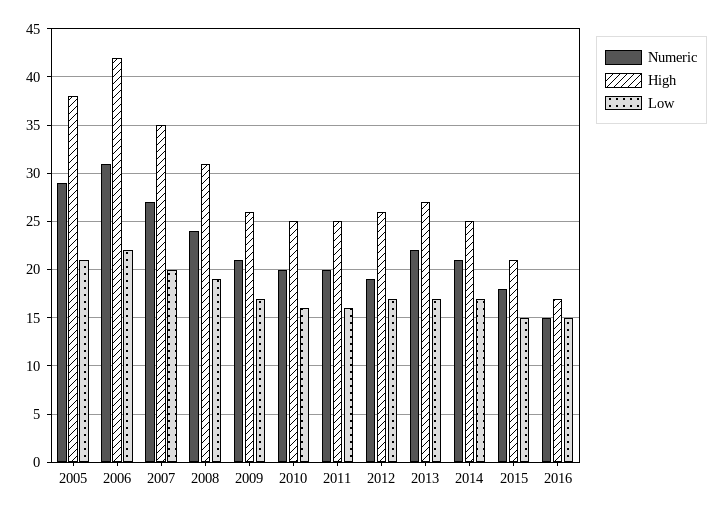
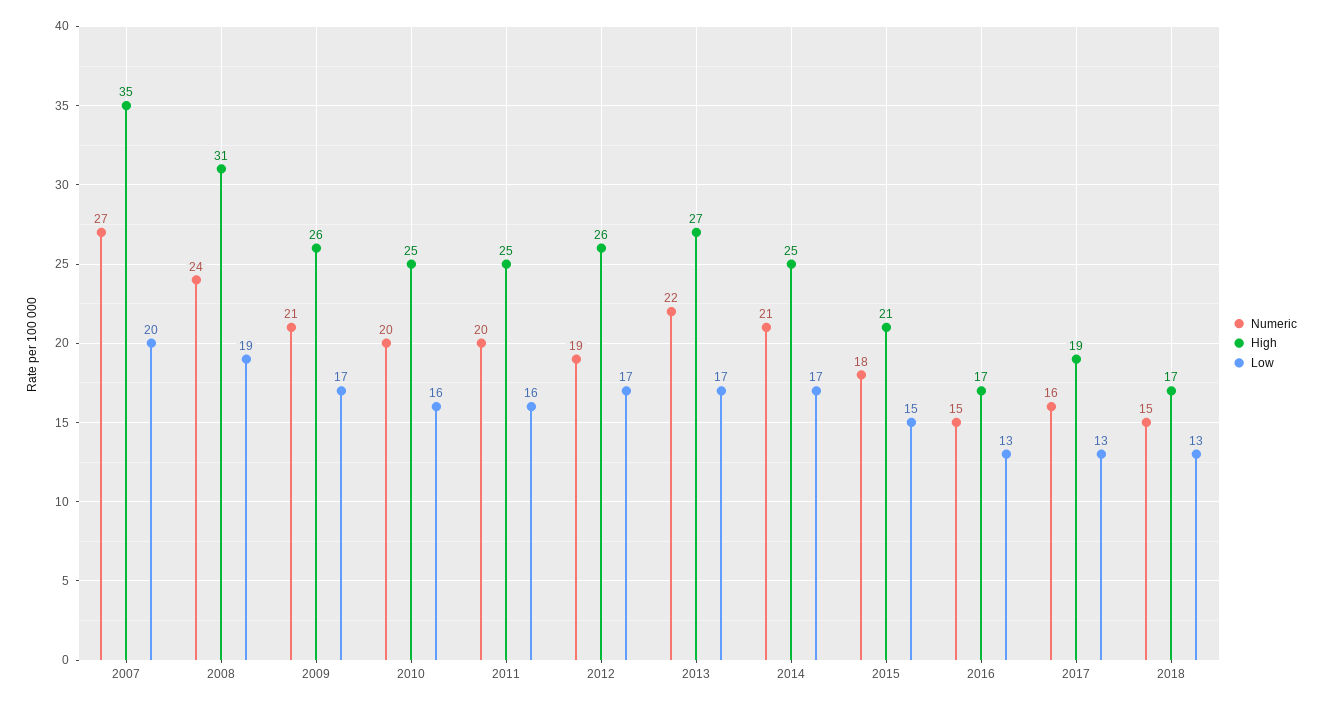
Numeric, 2005: 29 -> none
High, 2005: 38 -> none
Low, 2005: 21 -> none
Numeric, 2006: 31 -> none
High, 2006: 42 -> none
Low, 2006: 22 -> none
Low, 2016: 15 -> 13
Numeric, 2017: none -> 16
High, 2017: none -> 19
Low, 2017: none -> 13
Numeric, 2018: none -> 15
High, 2018: none -> 17
Low, 2018: none -> 13

